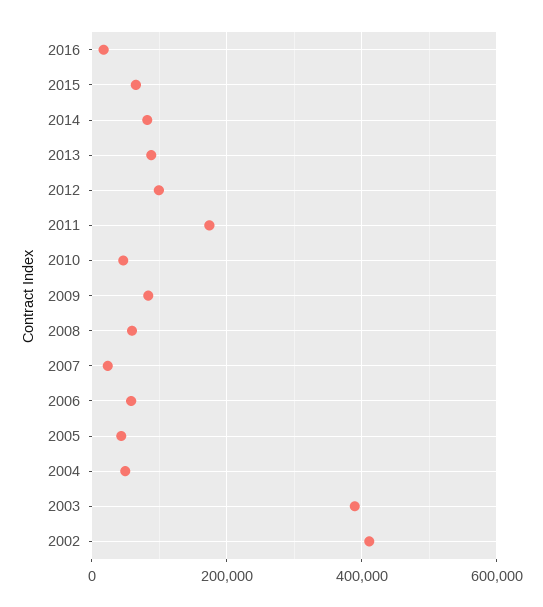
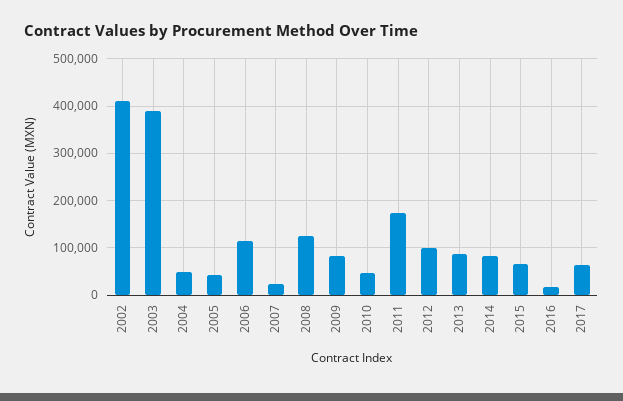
2008: 60000 -> 120000
2006: 60000 -> 120000
2017: none -> 60000

